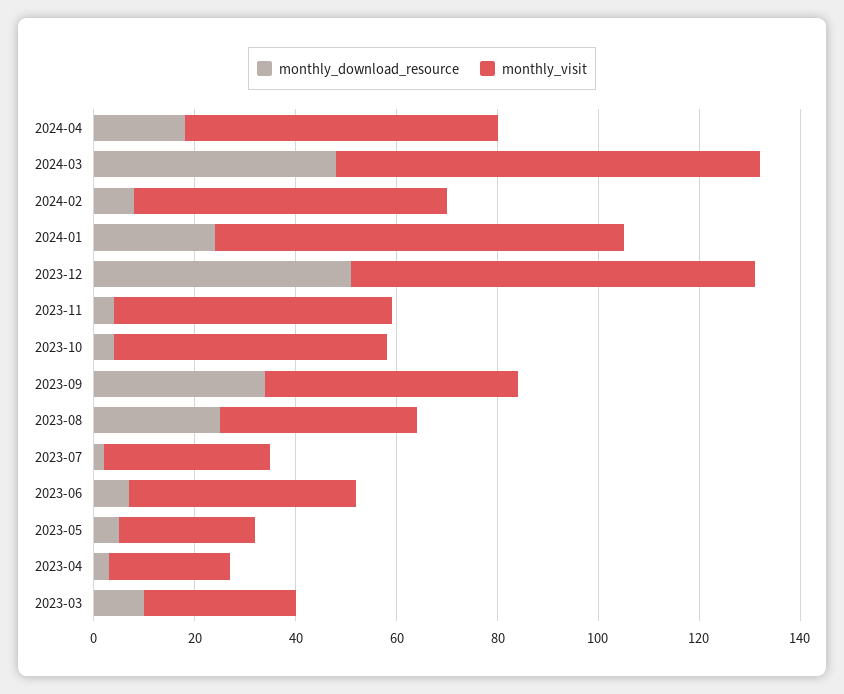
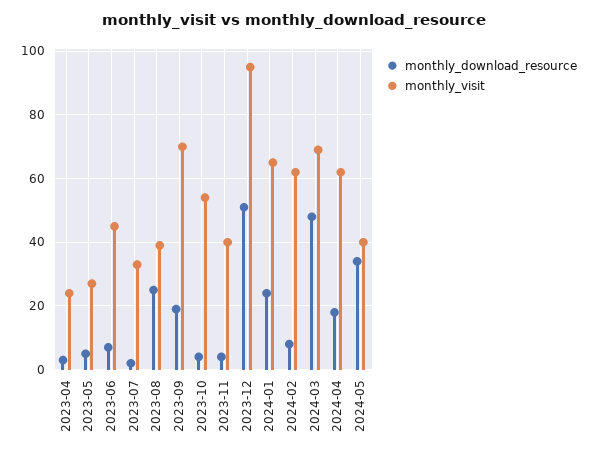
monthly_visit, 2024-03: 85 -> 70
monthly_visit, 2024-01: 80 -> 65
monthly_visit, 2023-12: 80 -> 95
monthly_visit, 2023-11: 55 -> 40
monthly_download_resource, 2023-09: 35 -> 20
monthly_visit, 2023-09: 50 -> 70
monthly_download_resource, 2023-03: 10 -> none
monthly_visit, 2023-03: 30 -> none
monthly_download_resource, 2024-05: none -> 35
monthly_visit, 2024-05: none -> 40

